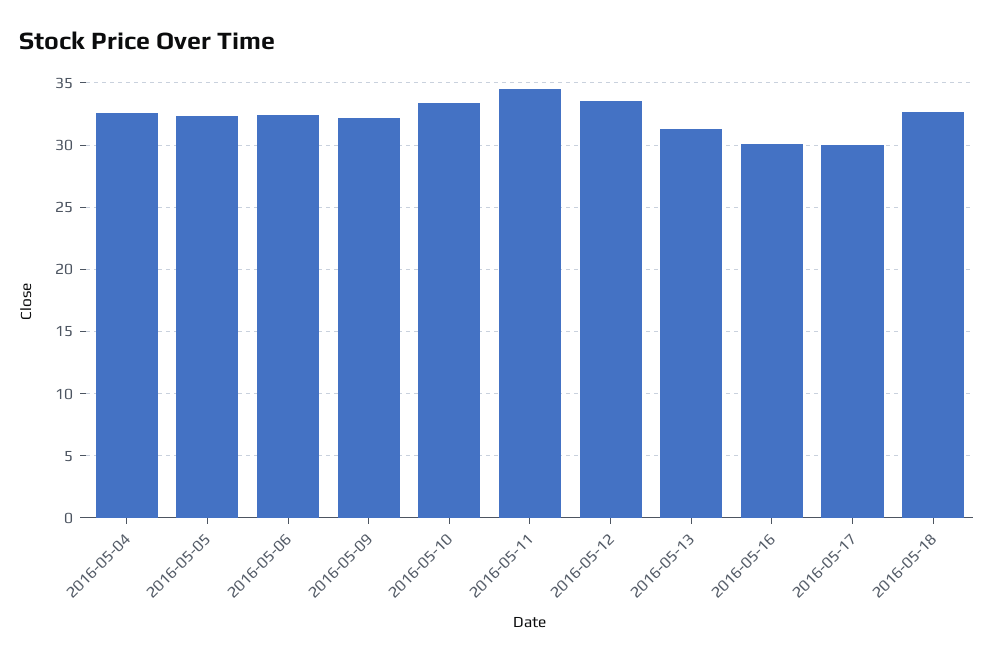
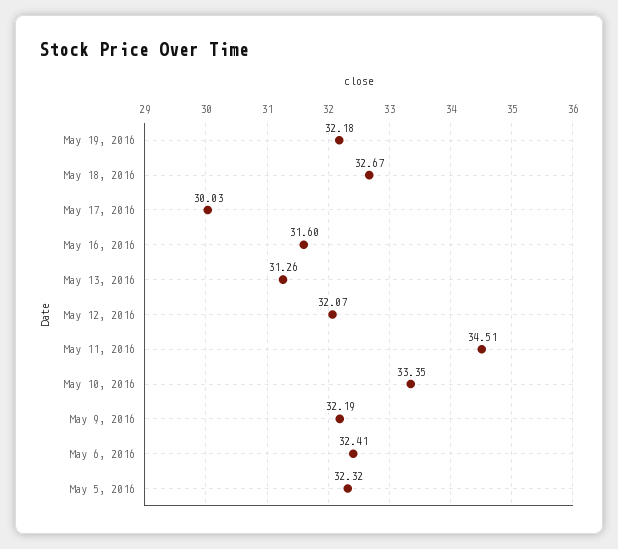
2016-05-04: 32.5 -> none
2016-05-12: 33.5 -> 32.07
2016-05-16: 30 -> 31.6
May 19, 2016: none -> 32.18

